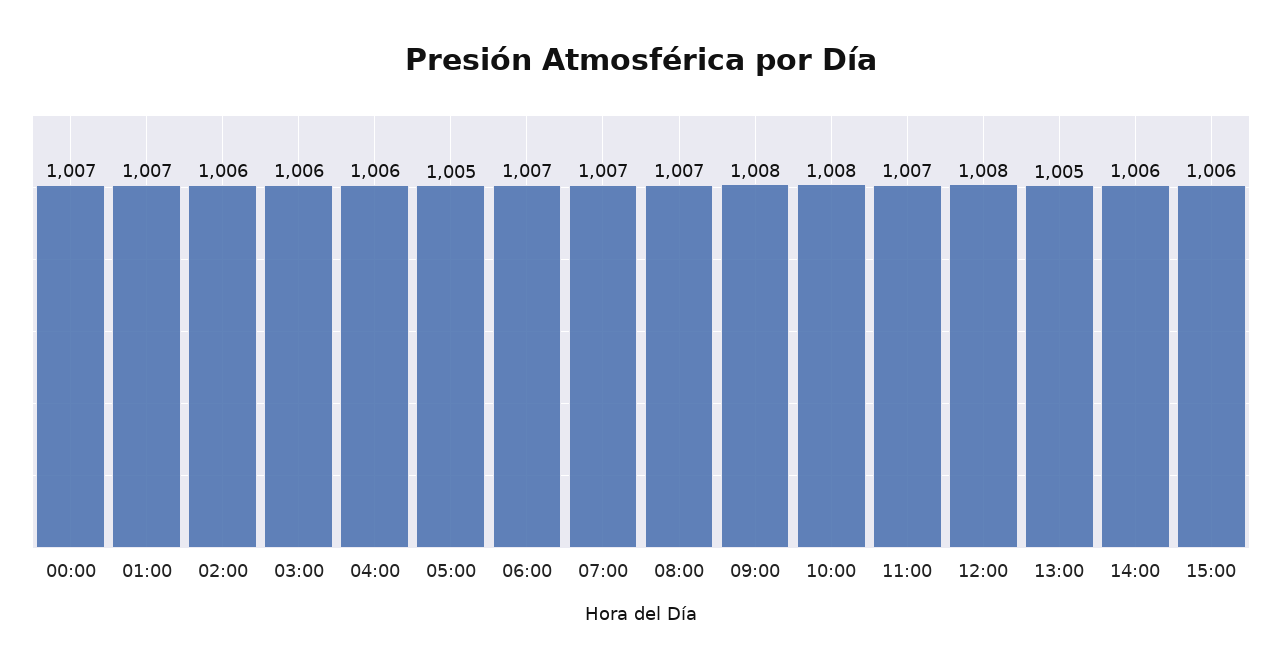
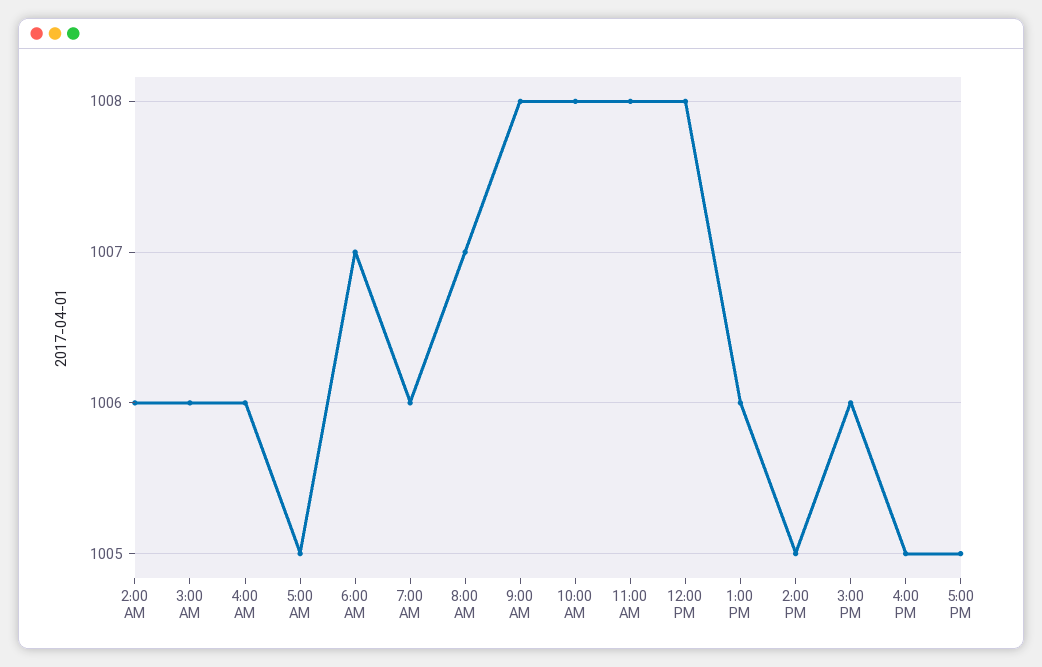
00:00: 1007 -> none
01:00: 1007 -> none
07:00: 1007 -> 1006
11:00: 1007 -> 1008
13:00: 1005 -> 1006
14:00: 1006 -> 1005
4:00 PM: none -> 1005
5:00 PM: none -> 1005

